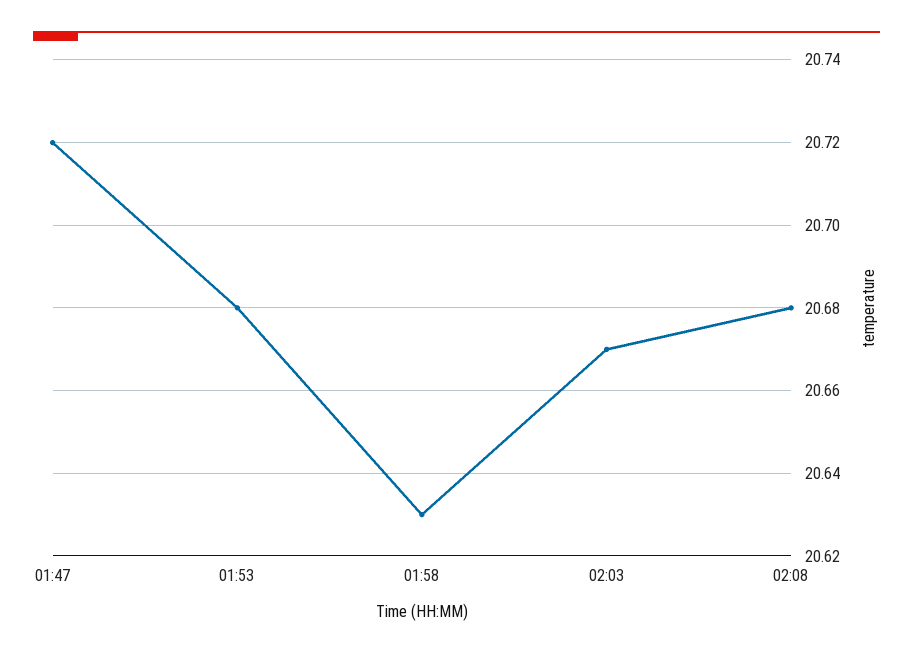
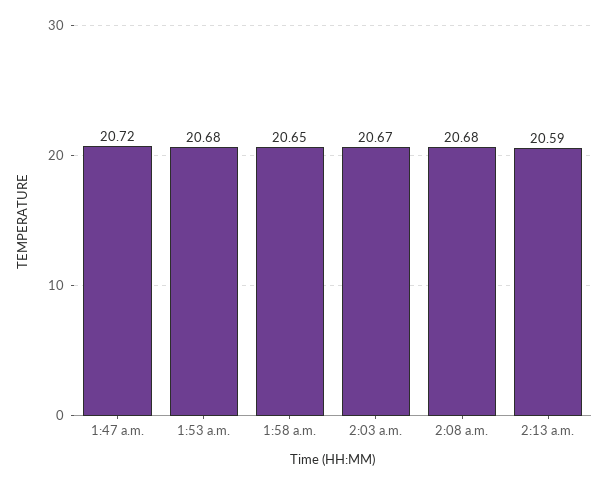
01:58: 20.63 -> 20.65
2:13 a.m.: none -> 20.59

